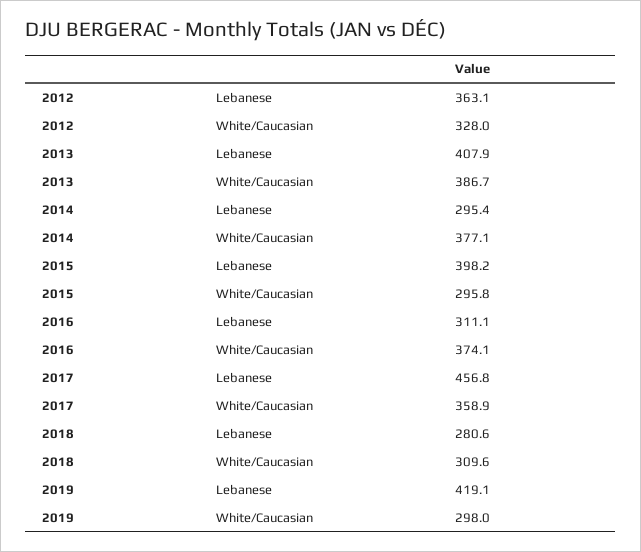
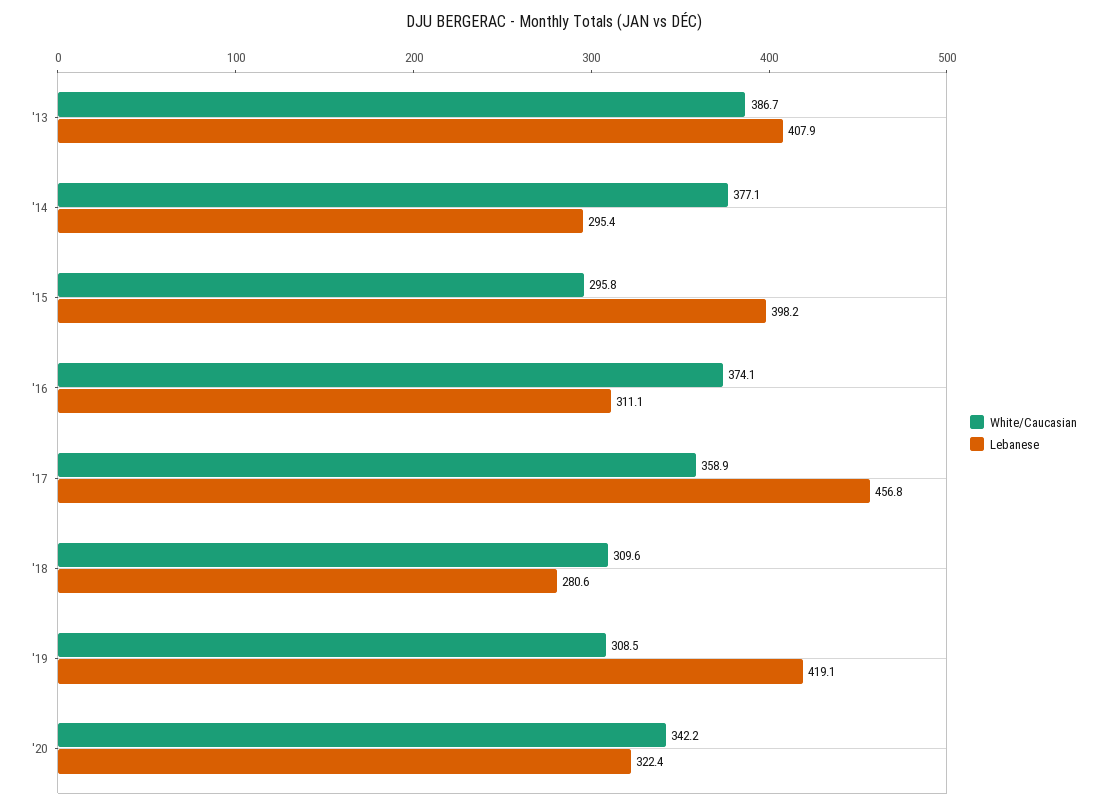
Lebanese, 2012: 363.1 -> none
White/Caucasian, 2012: 328 -> none
White/Caucasian, 2019: 298 -> 308.5
White/Caucasian, '20: none -> 342.2
Lebanese, '20: none -> 322.4

